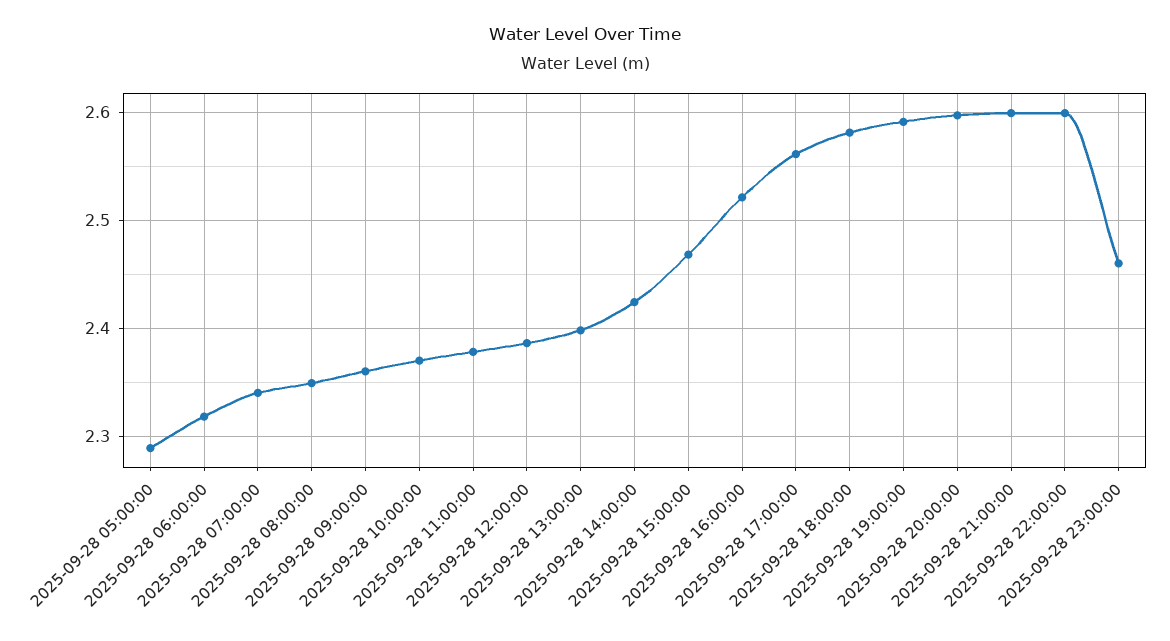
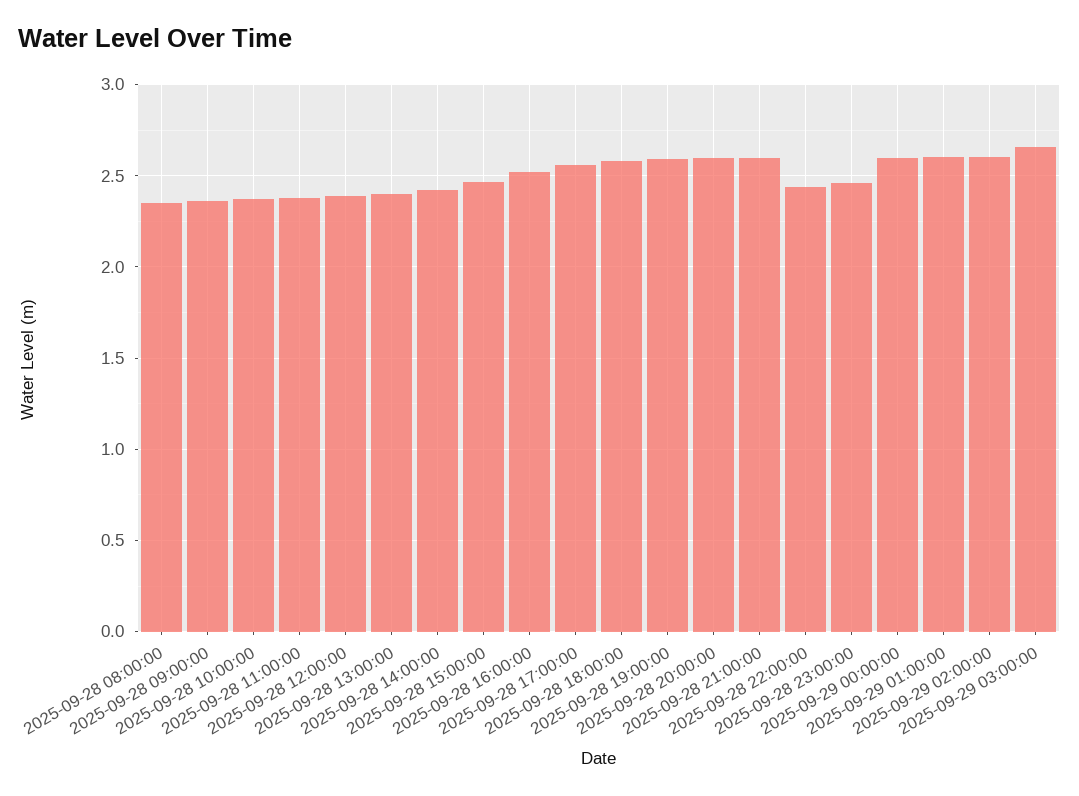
2025-09-28 05:00:00: 2.29 -> none
2025-09-28 06:00:00: 2.32 -> none
2025-09-28 07:00:00: 2.34 -> none
2025-09-28 22:00:00: 2.6 -> 2.45
2025-09-29 00:00:00: none -> 2.6
2025-09-29 01:00:00: none -> 2.6
2025-09-29 02:00:00: none -> 2.6
2025-09-29 03:00:00: none -> 2.65

